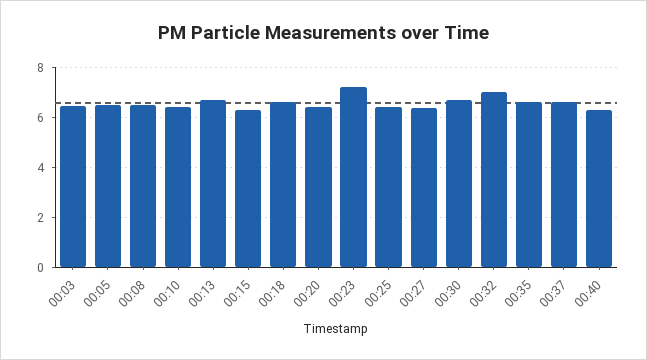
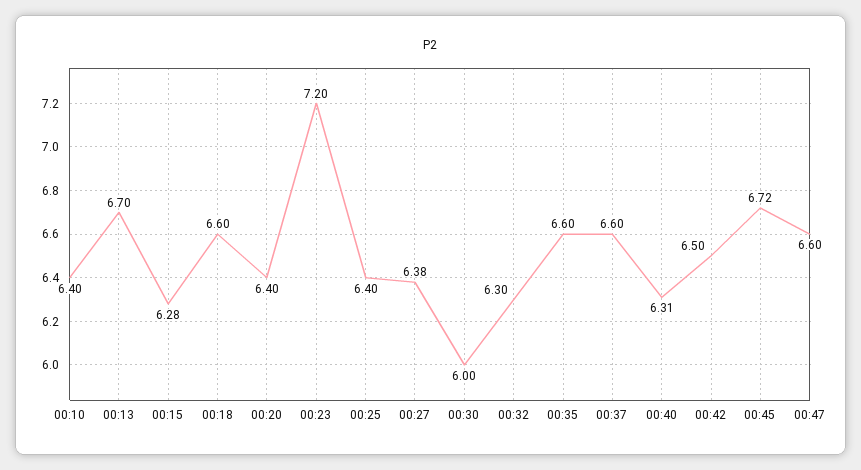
00:03: 6.5 -> none
00:05: 6.5 -> none
00:08: 6.5 -> none
00:30: 6.75 -> 6
00:32: 7 -> 6.3
00:42: none -> 6.5
00:45: none -> 6.72
00:47: none -> 6.6

